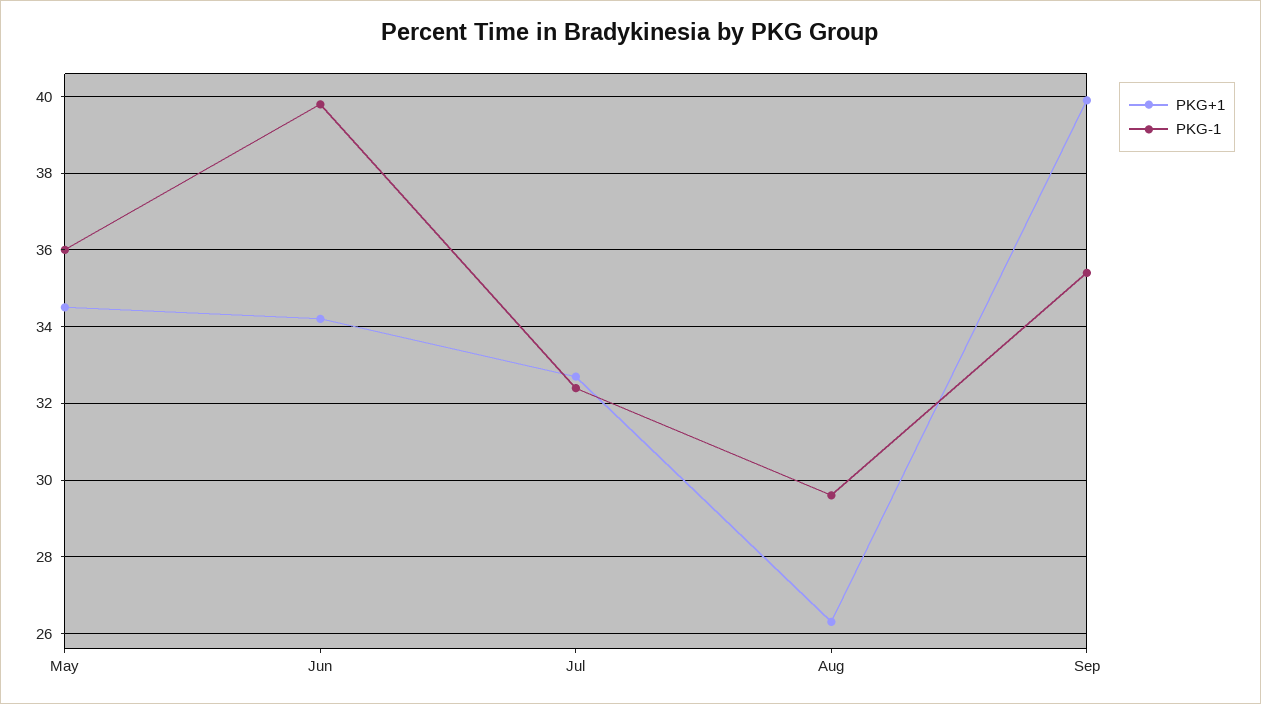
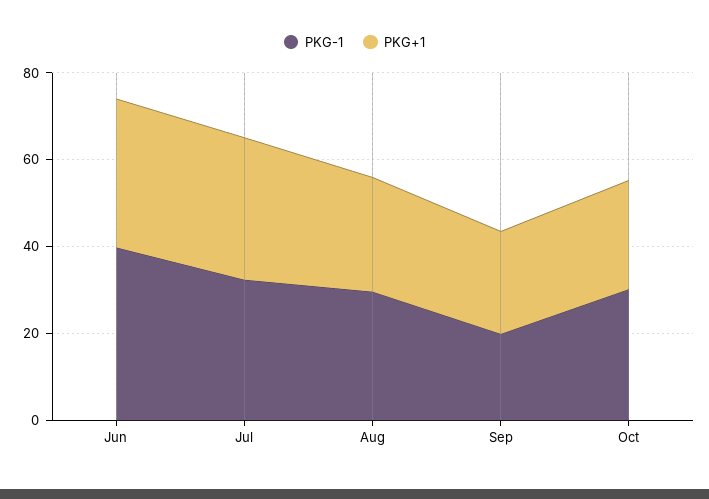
PKG+1, May: 34.5 -> none
PKG-1, May: 36 -> none
PKG+1, Sep: 40 -> 25
PKG-1, Sep: 35.5 -> 20
PKG-1, Oct: none -> 30
PKG+1, Oct: none -> 25

